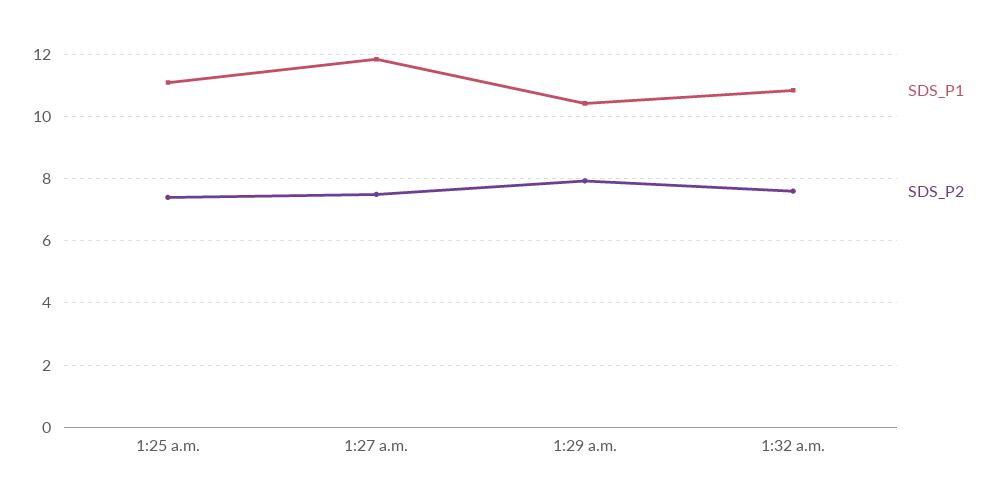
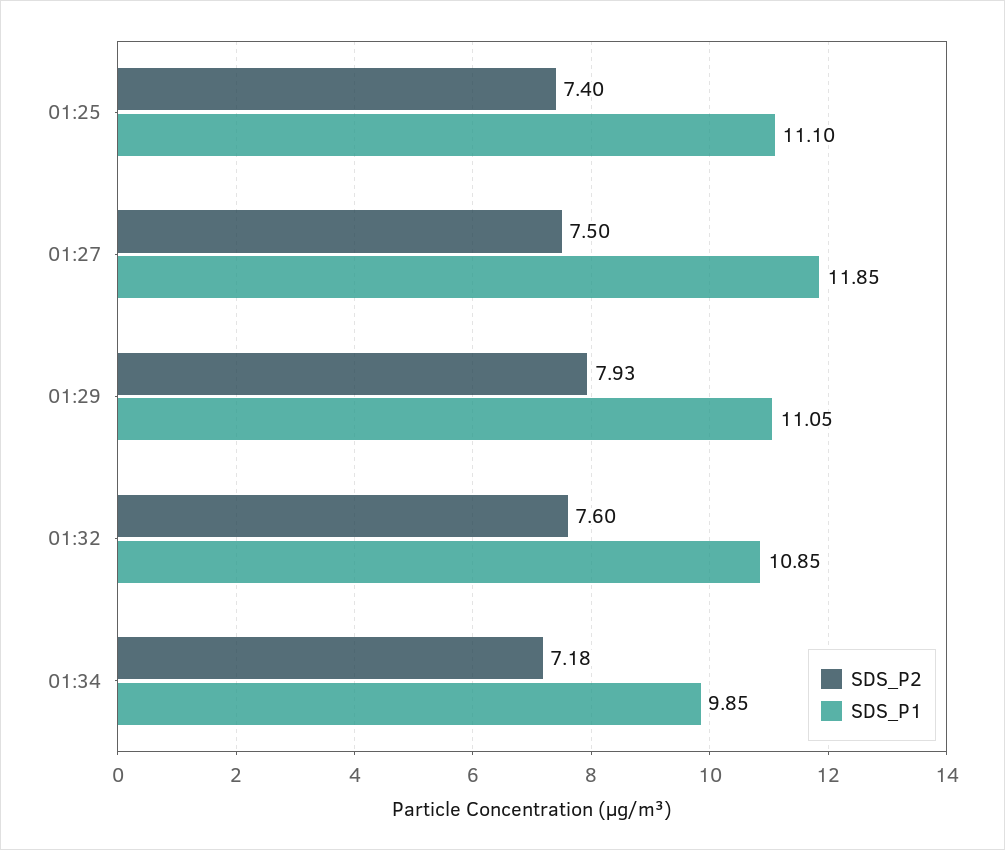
SDS_P1, 1:29 a.m.: 10.4 -> 11.05
SDS_P2, 01:34: none -> 7.18
SDS_P1, 01:34: none -> 9.85

